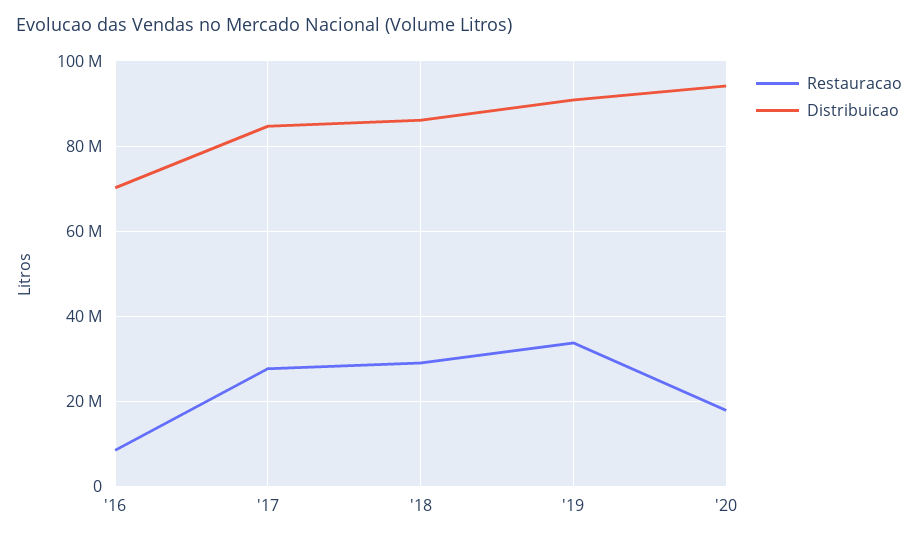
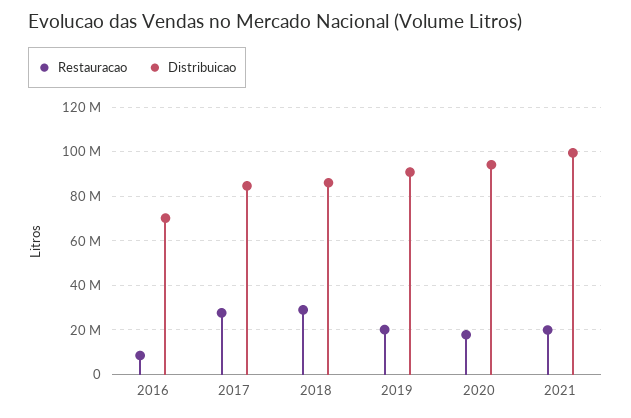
Restauracao, '19: 34000000 -> 20000000
Restauracao, 2021: none -> 20000000
Distribuicao, 2021: none -> 100000000

